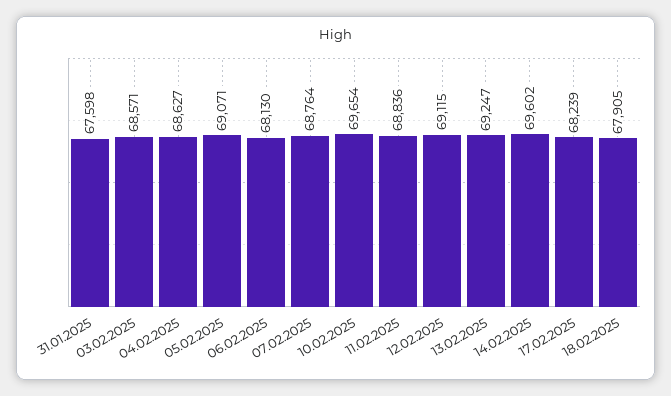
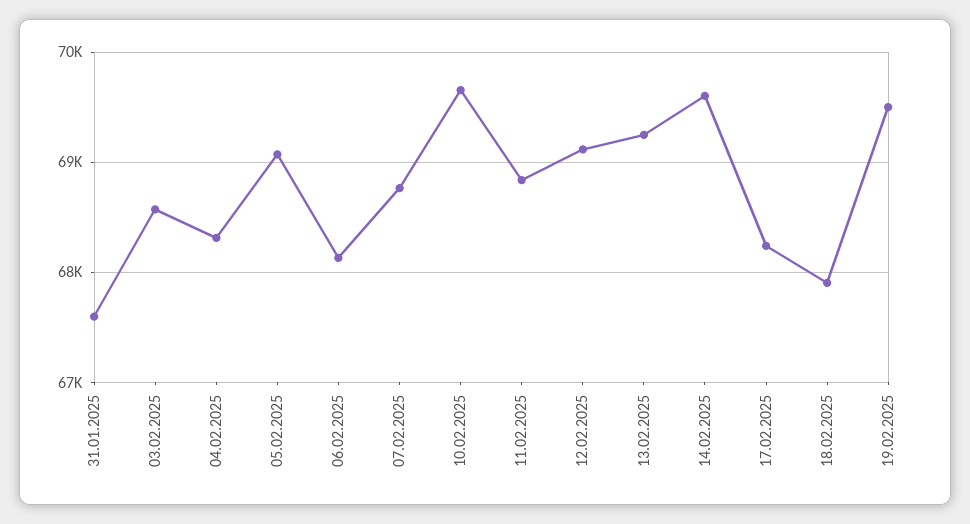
04.02.2025: 68627 -> 68300
19.02.2025: none -> 69500

